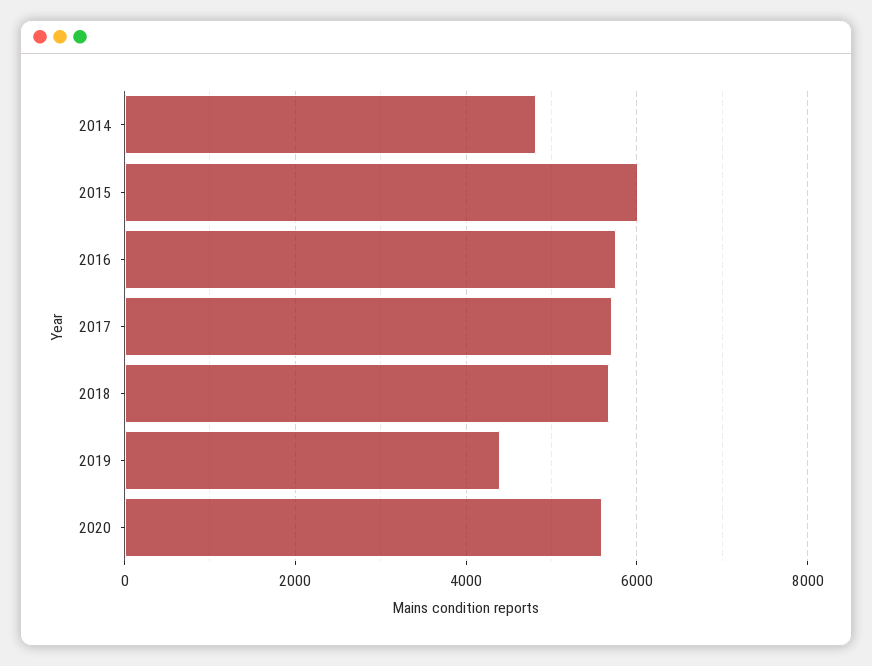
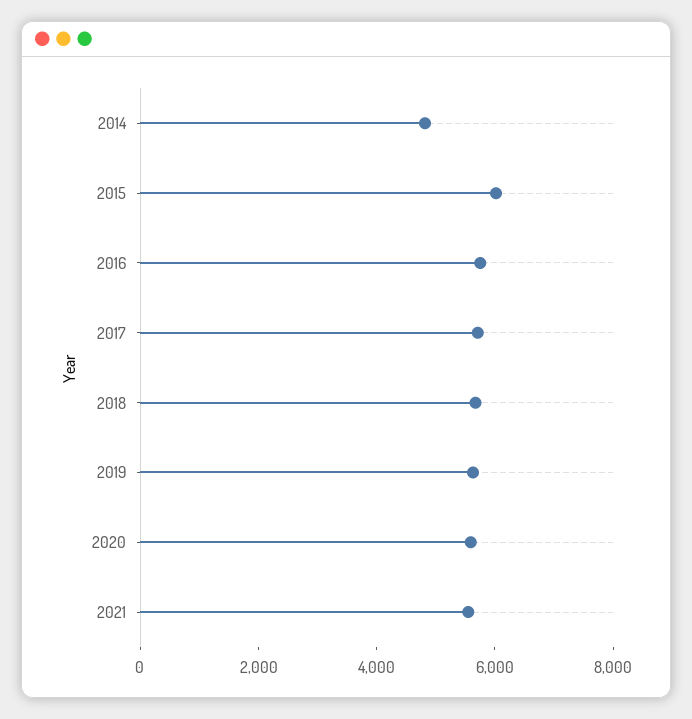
2019: 4400 -> 5500
2021: none -> 5500

